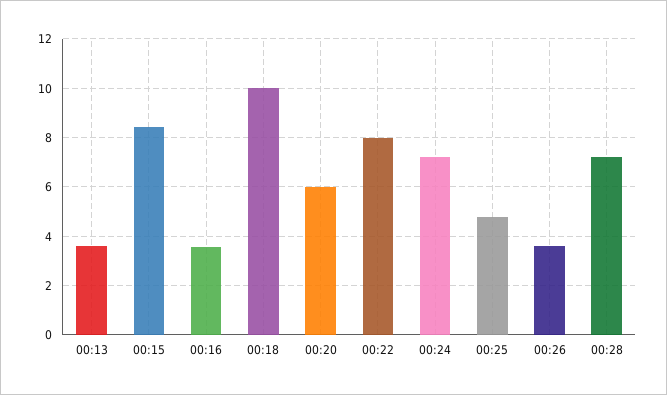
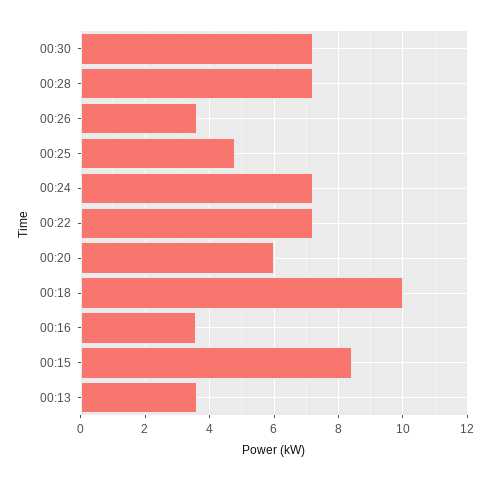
00:22: 8 -> 7.2
00:30: none -> 7.2

